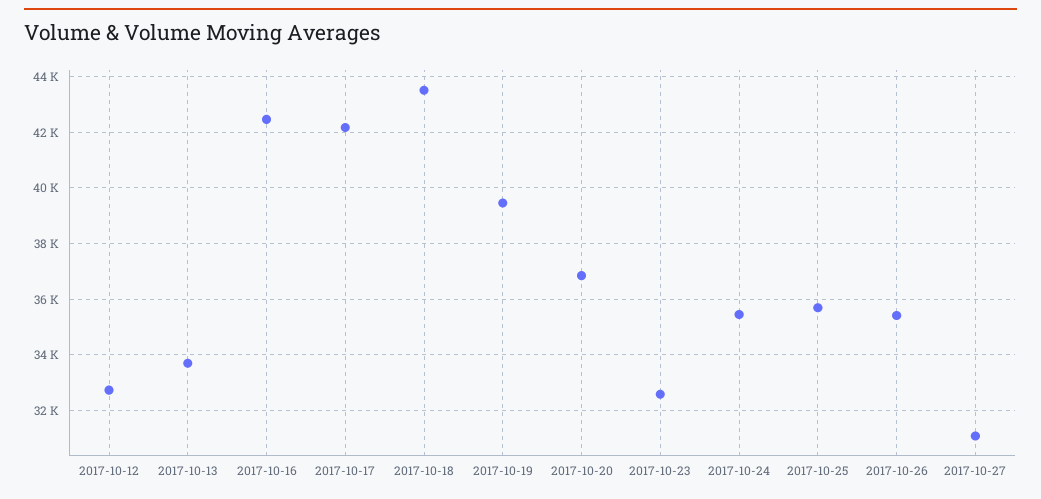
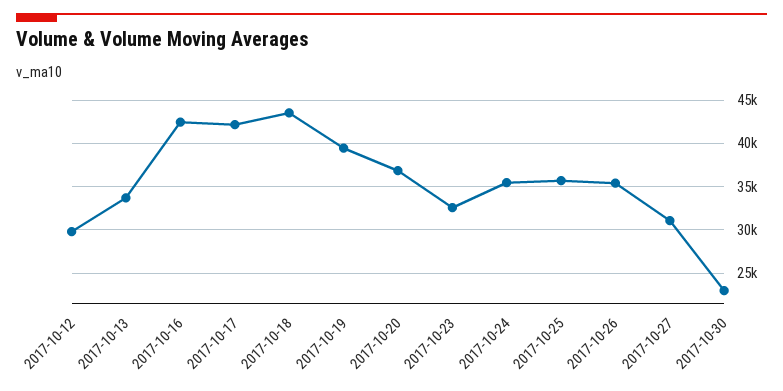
2017-10-12: 32750 -> 30000
2017-10-30: none -> 23000

